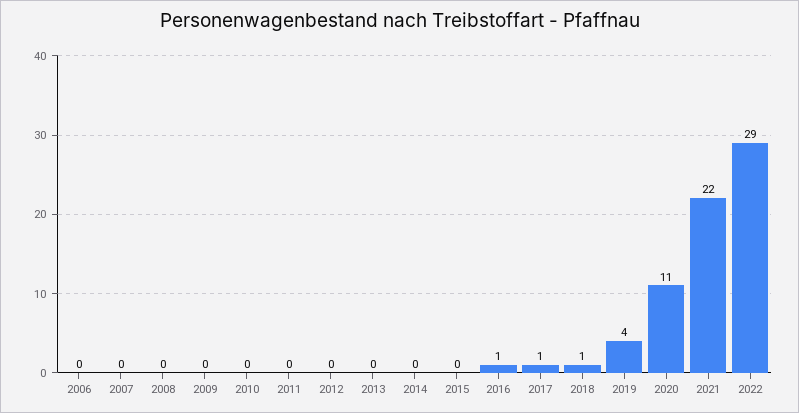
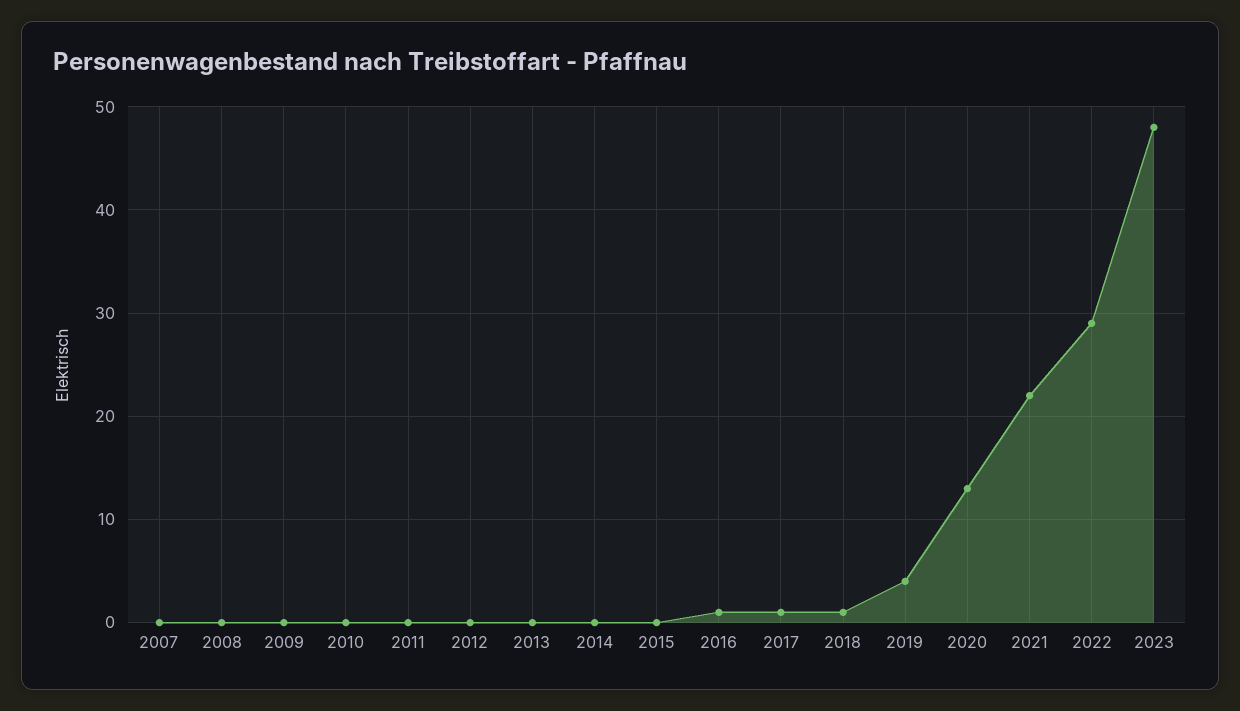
2006: 0 -> none
2020: 11 -> 13
2023: none -> 48

